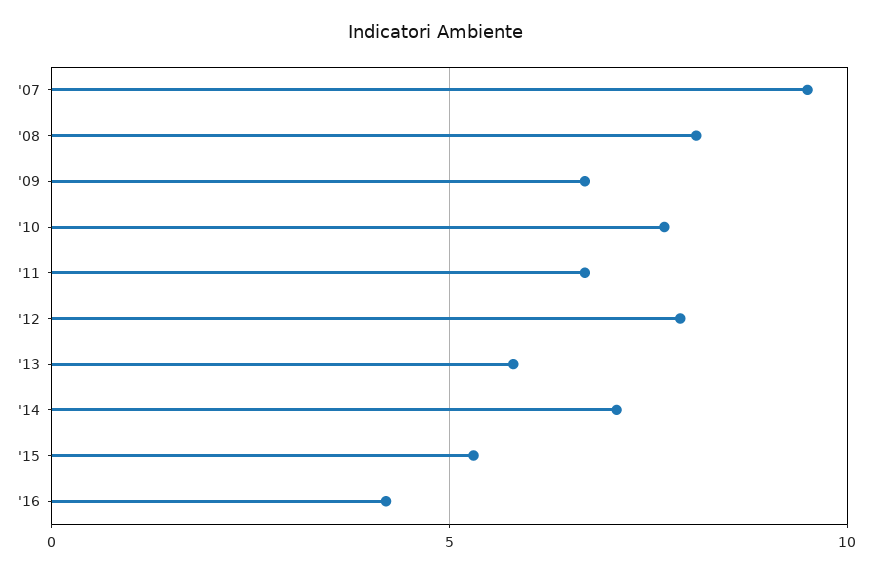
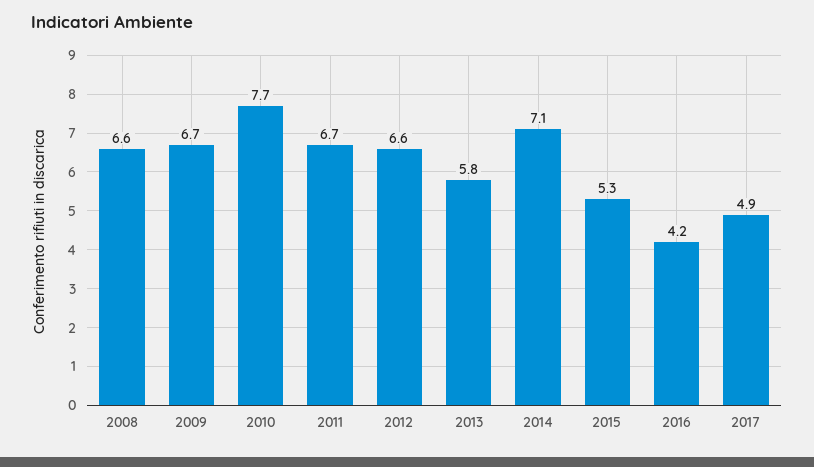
'07: 9.5 -> none
'08: 8 -> 6.6
'12: 8 -> 6.6
2017: none -> 4.9

